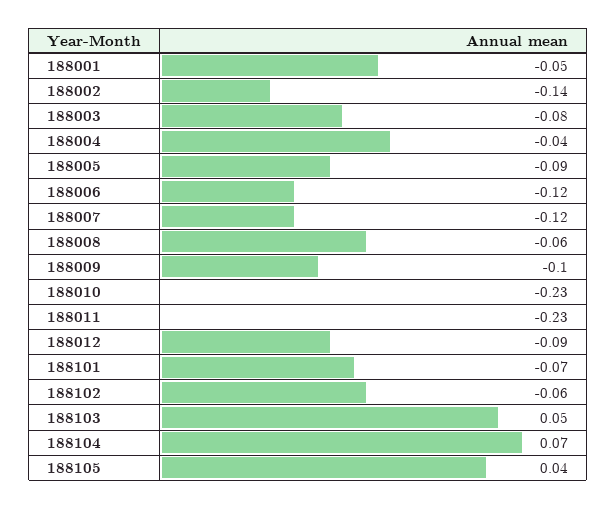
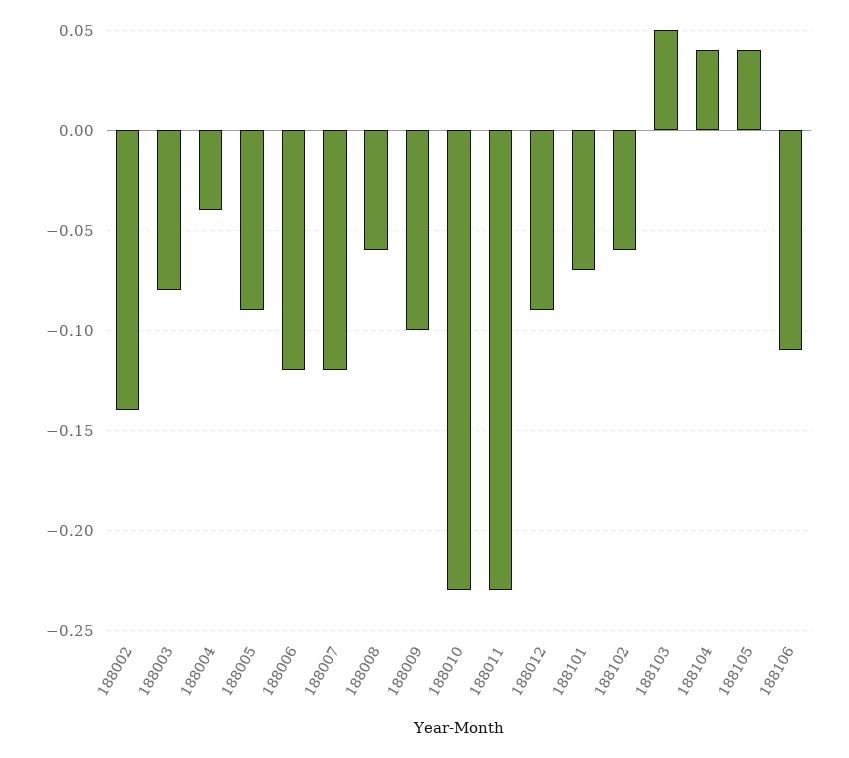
188001: -0.05 -> none
188104: 0.07 -> 0.04
188106: none -> -0.11

